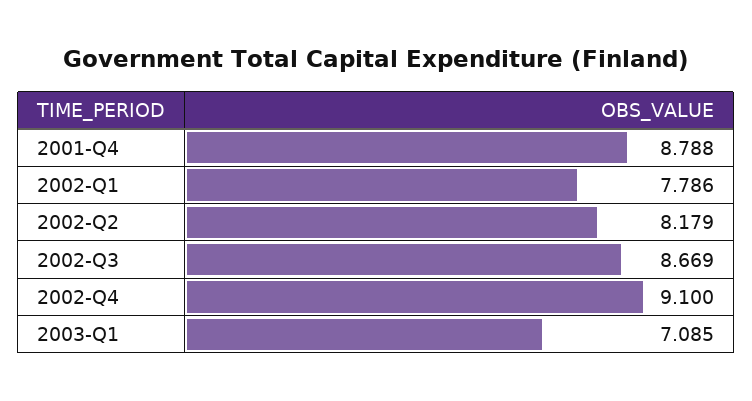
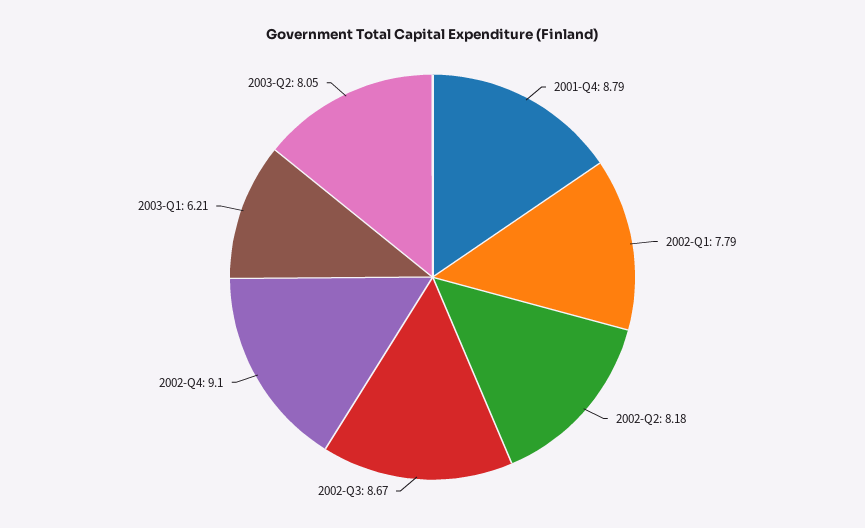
2003-Q1: 7.085 -> 6.21
2003-Q2: none -> 8.05

